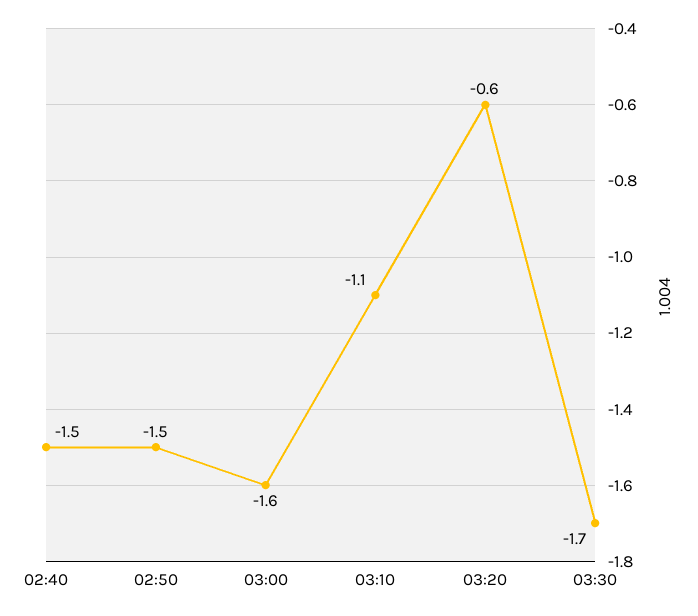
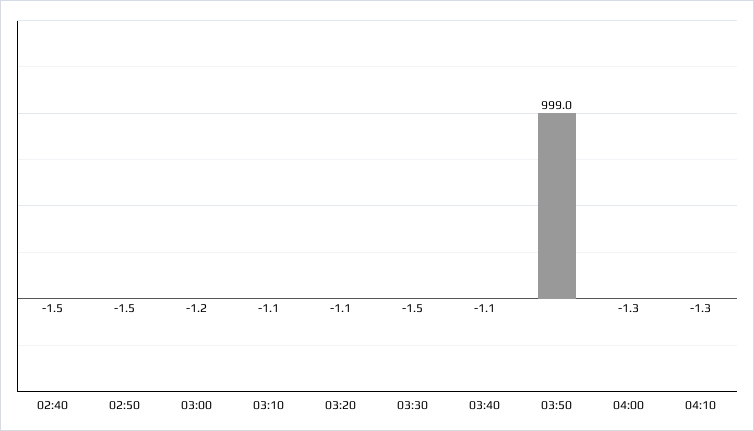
03:00: -1.6 -> -1.2
03:20: -0.6 -> -1.1
03:30: -1.7 -> -1.5
03:40: none -> -1.1
03:50: none -> 999
04:00: none -> -1.3
04:10: none -> -1.3

